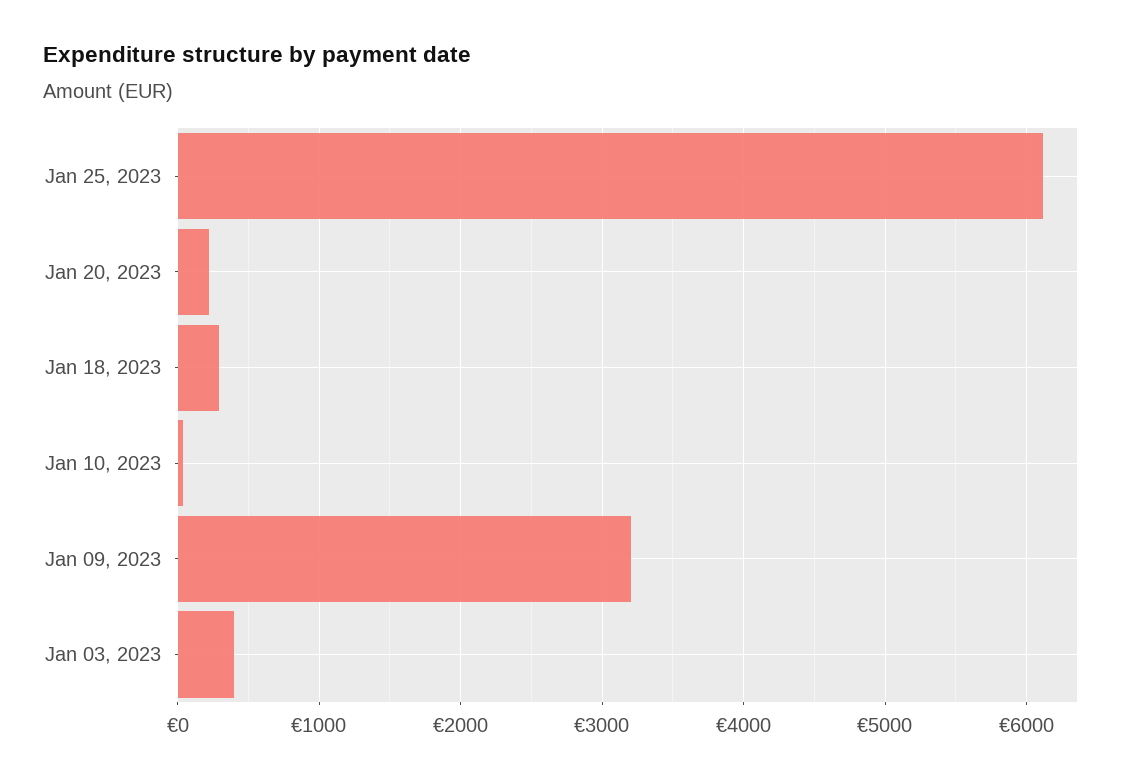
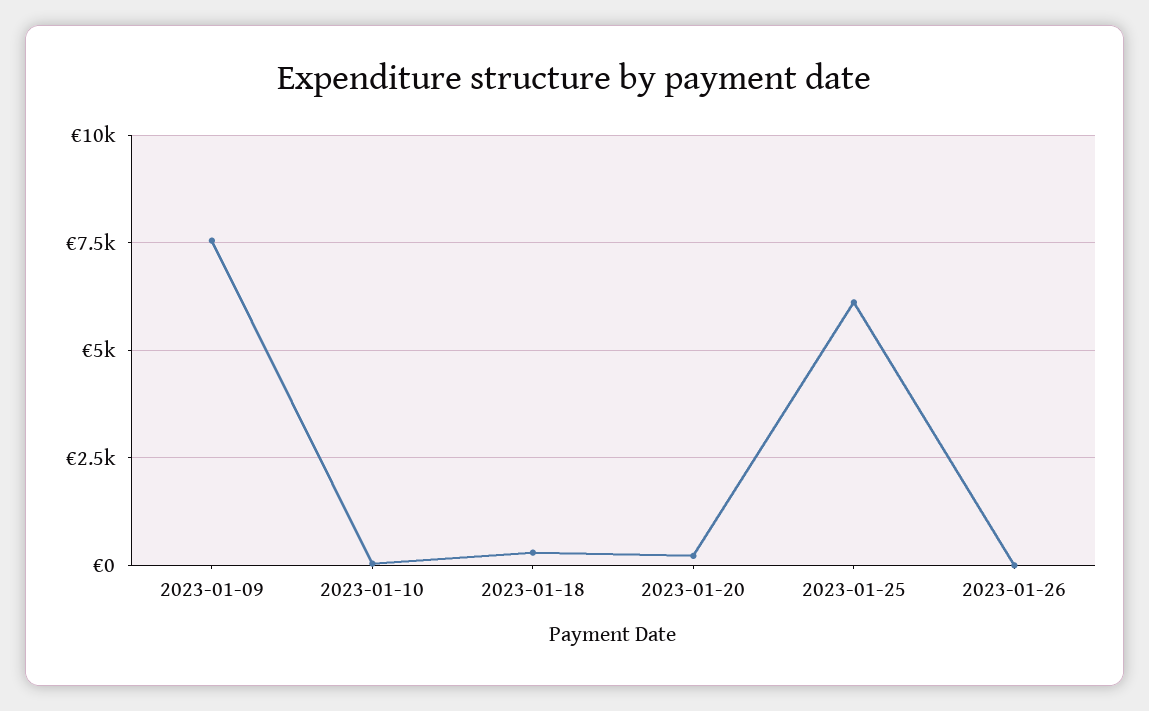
Jan 09, 2023: 3200 -> 7500
Jan 03, 2023: 400 -> none
2023-01-26: none -> 0

